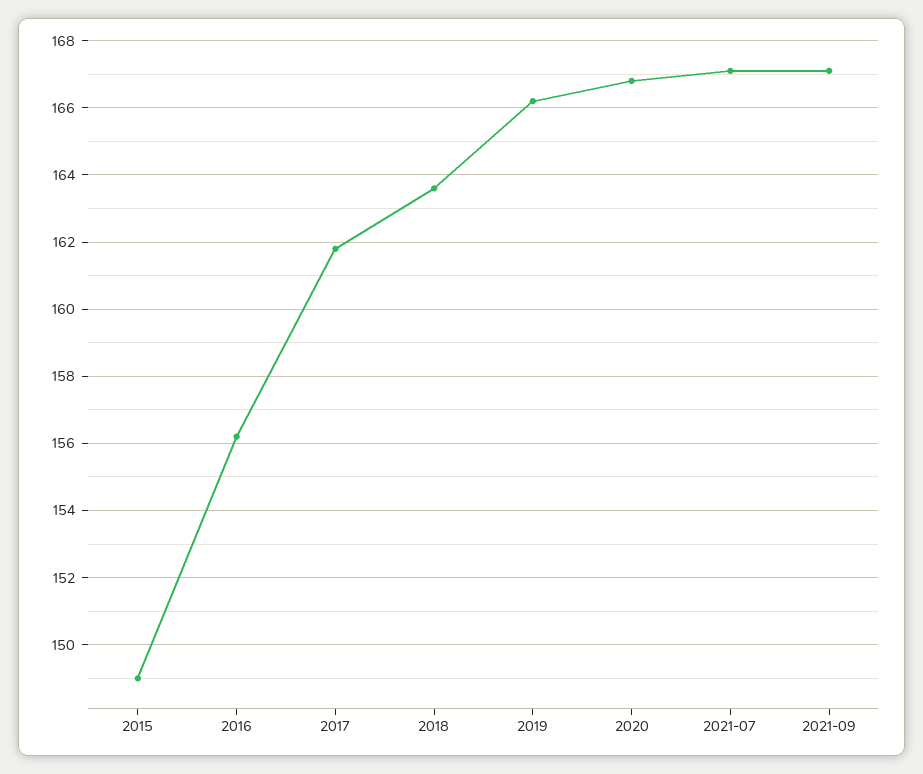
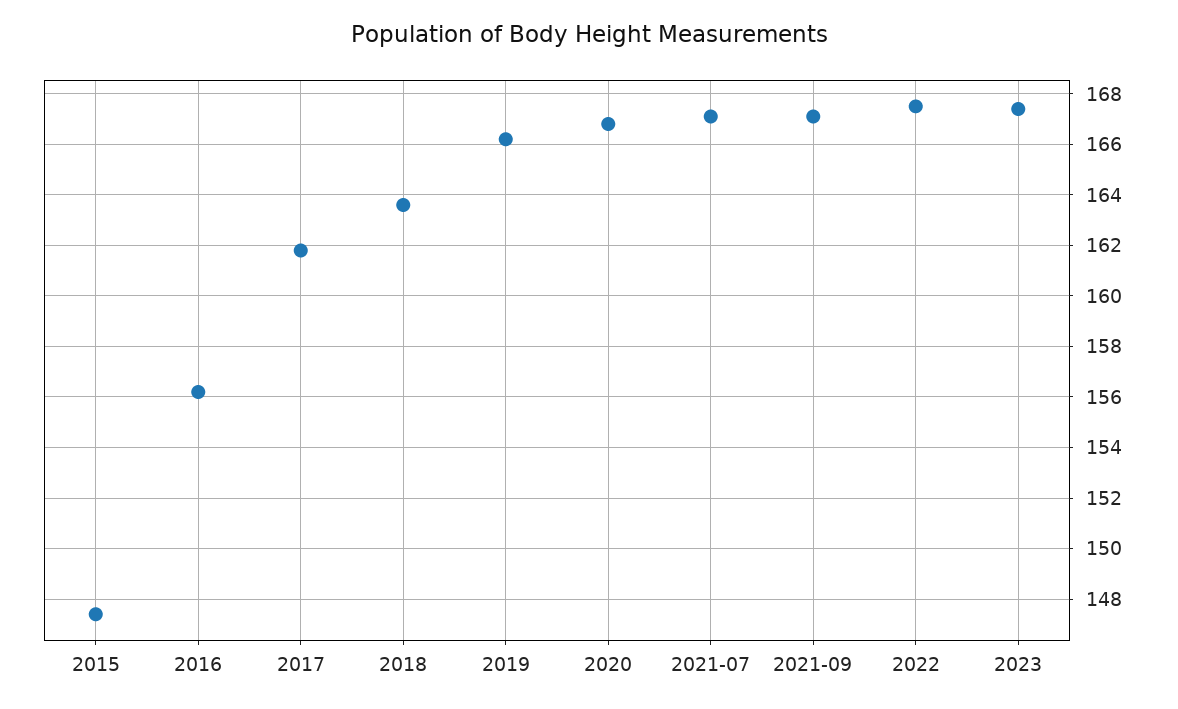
2015: 149 -> 147.5
2022: none -> 167.5
2023: none -> 167.5

